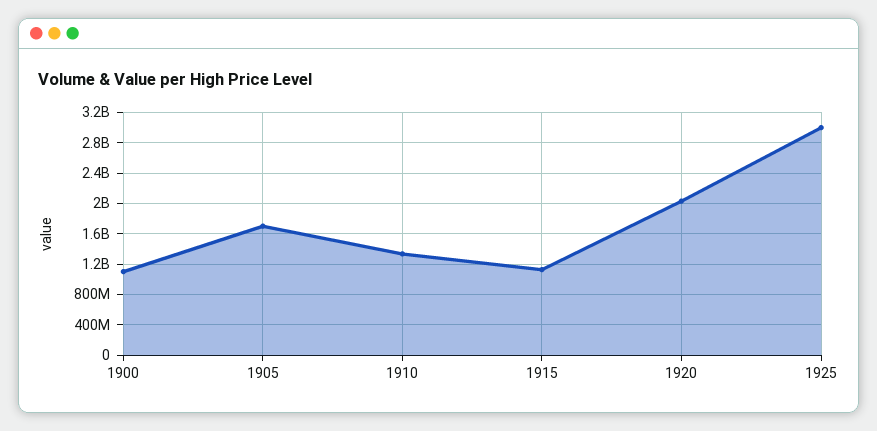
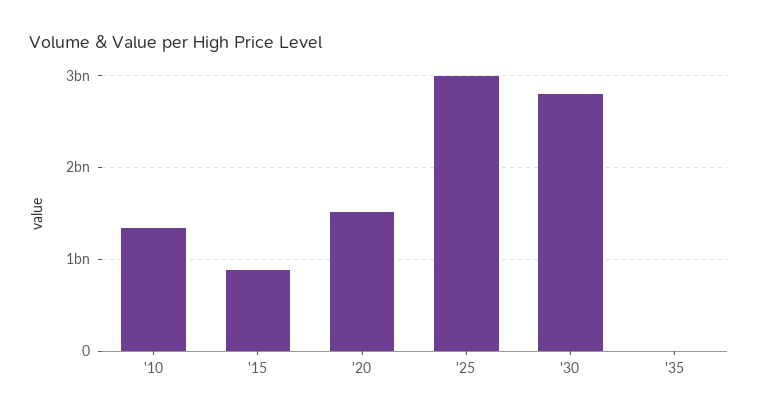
1900: 1100000000 -> none
1905: 1700000000 -> none
1915: 1100000000 -> 900000000
1920: 2000000000 -> 1500000000
'30: none -> 2800000000
'35: none -> 0

